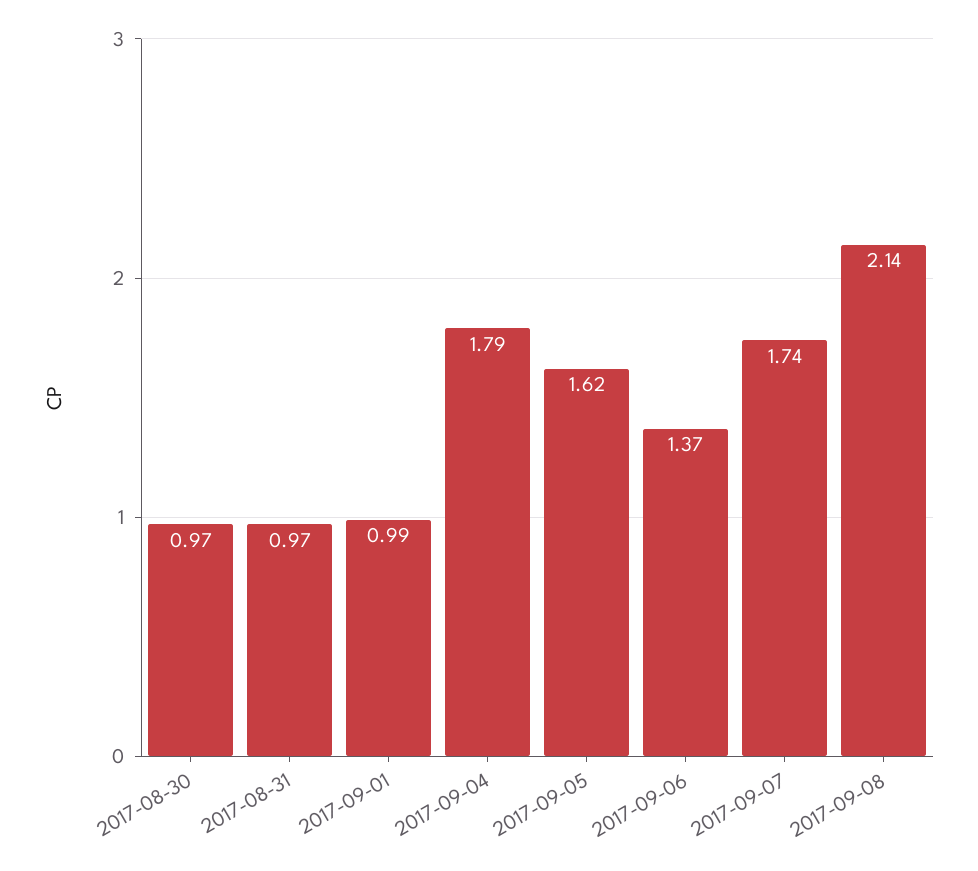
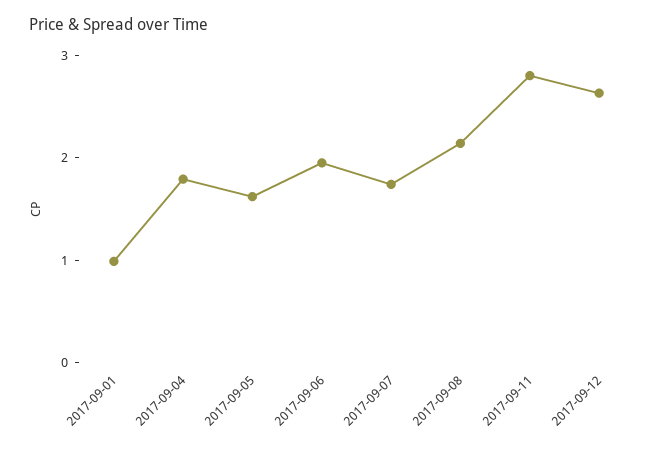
2017-08-30: 0.97 -> none
2017-08-31: 0.97 -> none
2017-09-06: 1.37 -> 2
2017-09-11: none -> 2.8
2017-09-12: none -> 2.6

